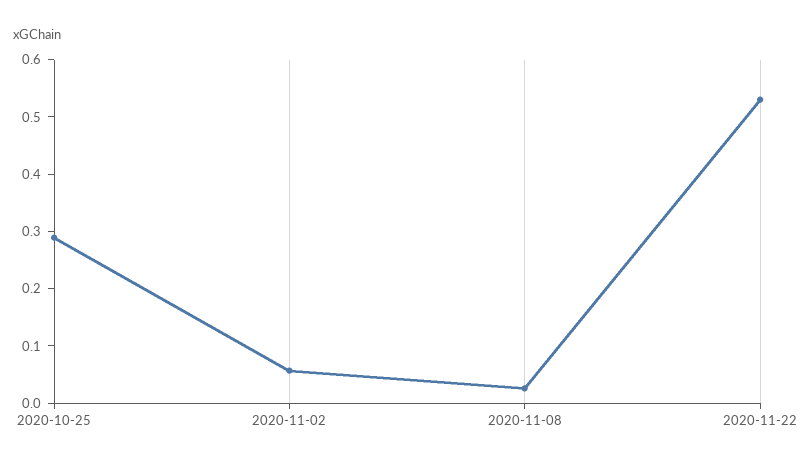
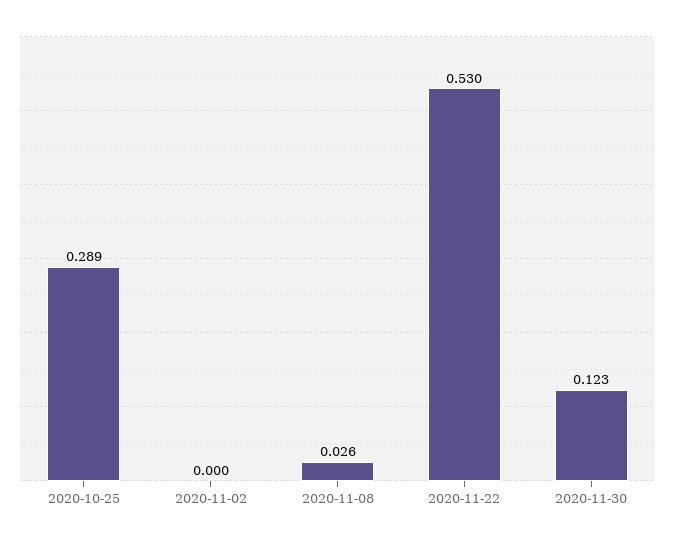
2020-11-02: 0.06 -> 0
2020-11-30: none -> 0.123

